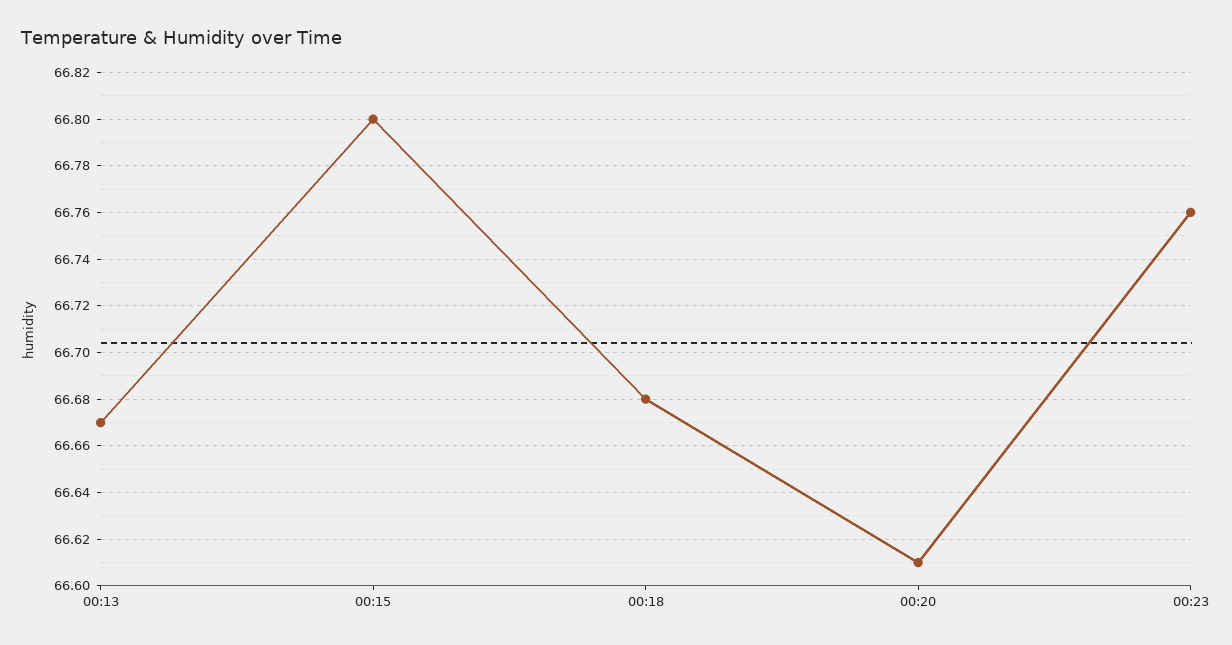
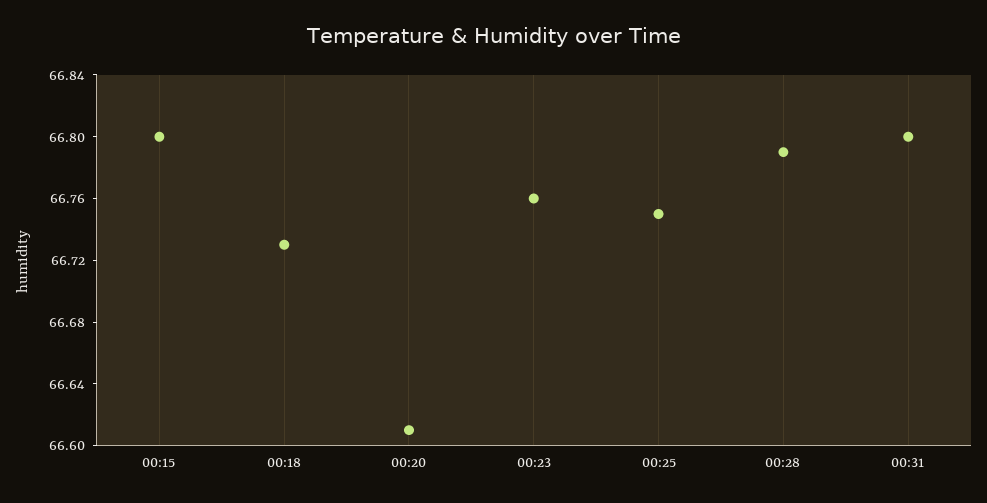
00:13: 66.67 -> none
00:18: 66.68 -> 66.73
00:25: none -> 66.75
00:28: none -> 66.79
00:31: none -> 66.8

